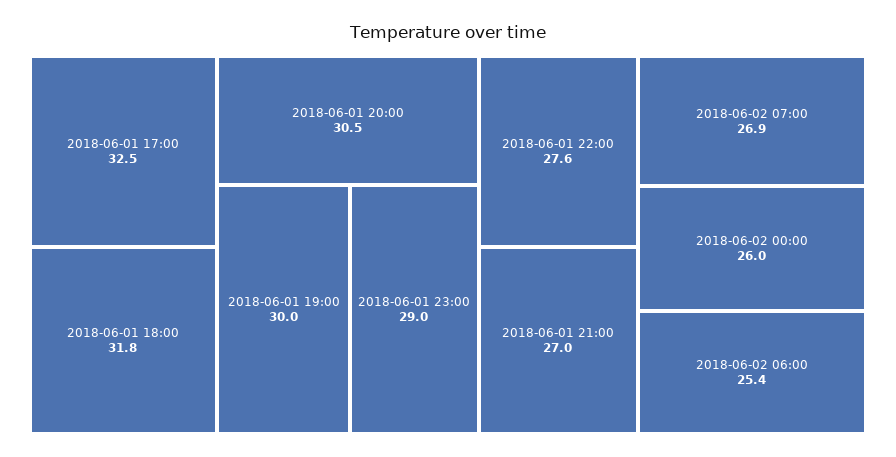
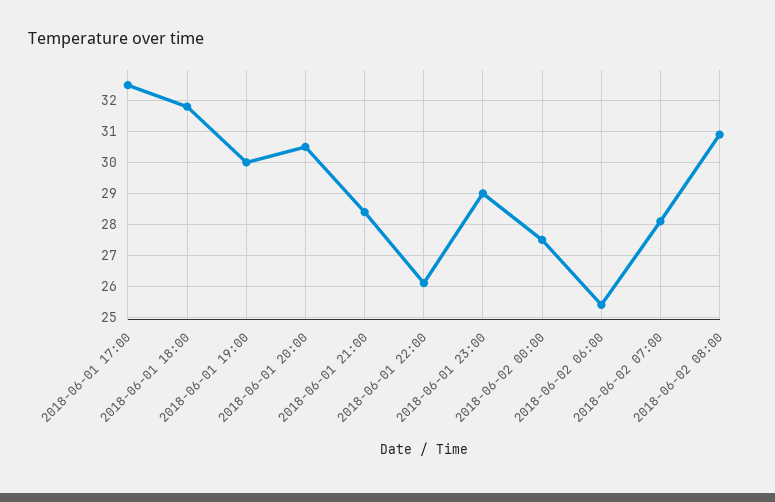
2018-06-01 22:00: 27.6 -> 26
2018-06-01 21:00: 27 -> 28.5
2018-06-02 07:00: 26.9 -> 28
2018-06-02 00:00: 26 -> 27.5
2018-06-02 08:00: none -> 31

